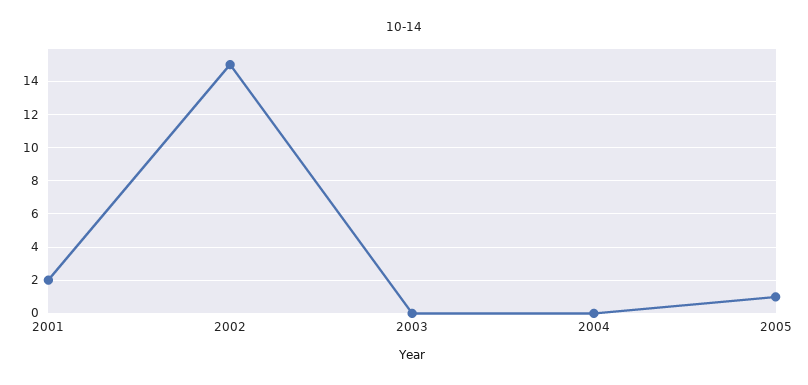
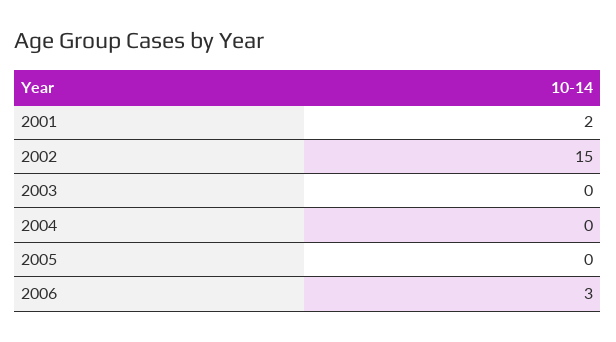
2005: 1 -> 0
2006: none -> 3

